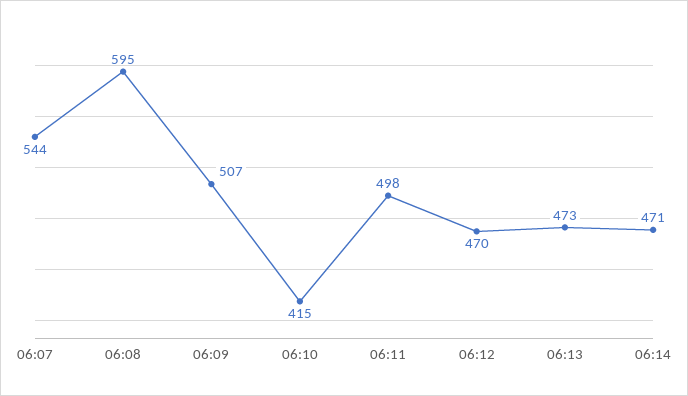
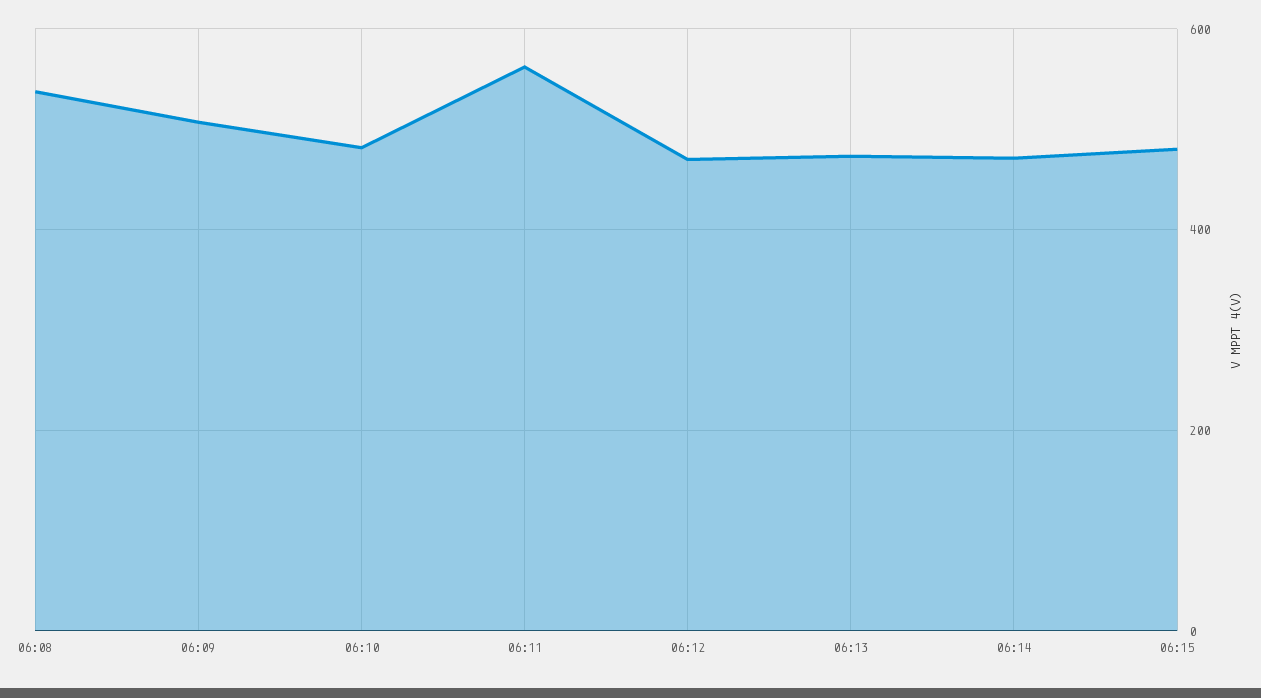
06:07: 544 -> none
06:08: 595 -> 540
06:10: 415 -> 480
06:11: 498 -> 560
06:15: none -> 480

